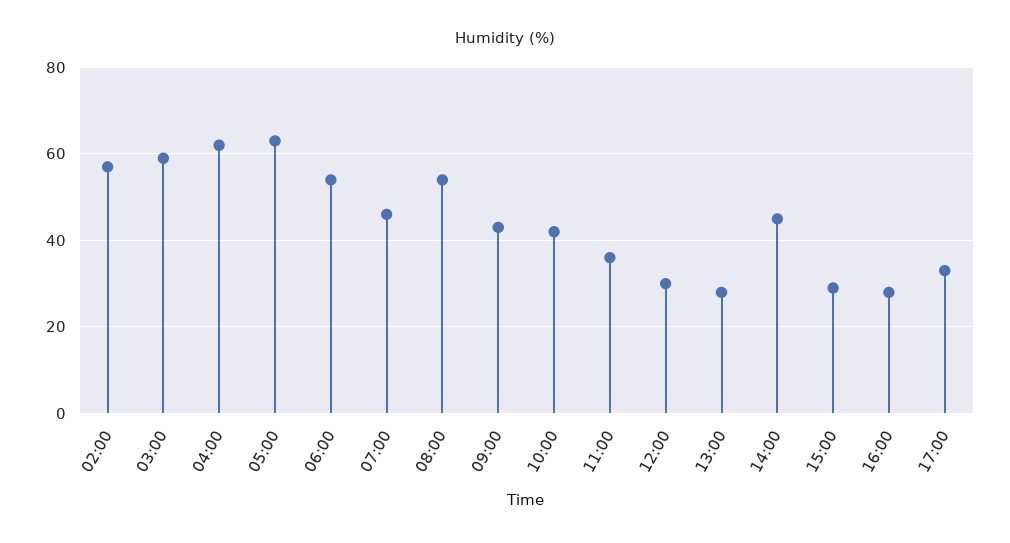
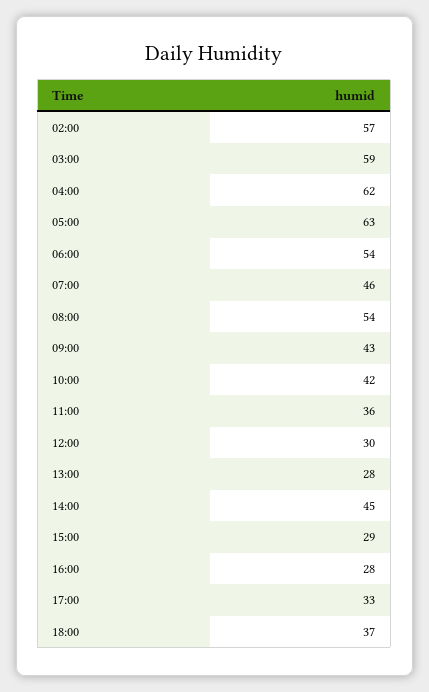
18:00: none -> 37

